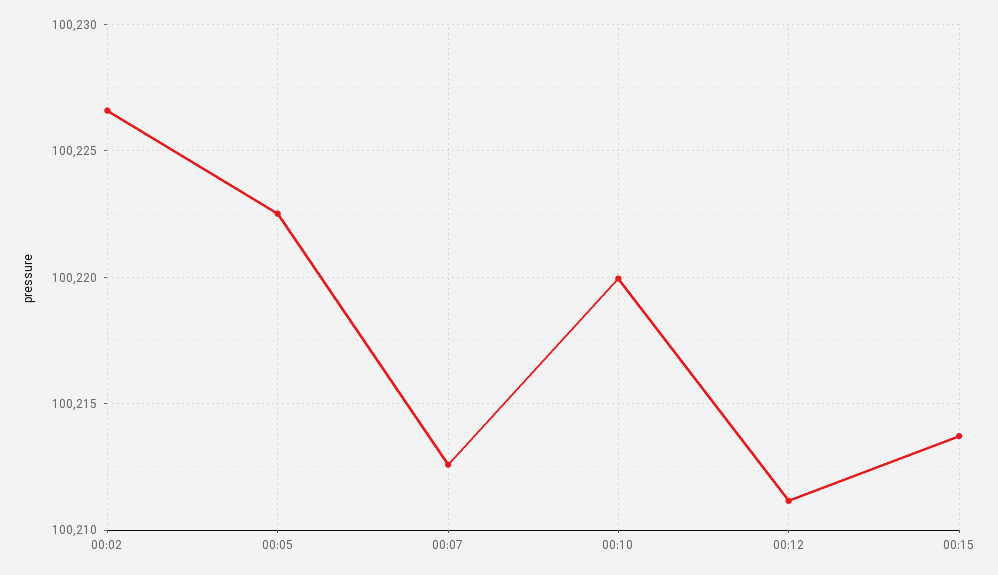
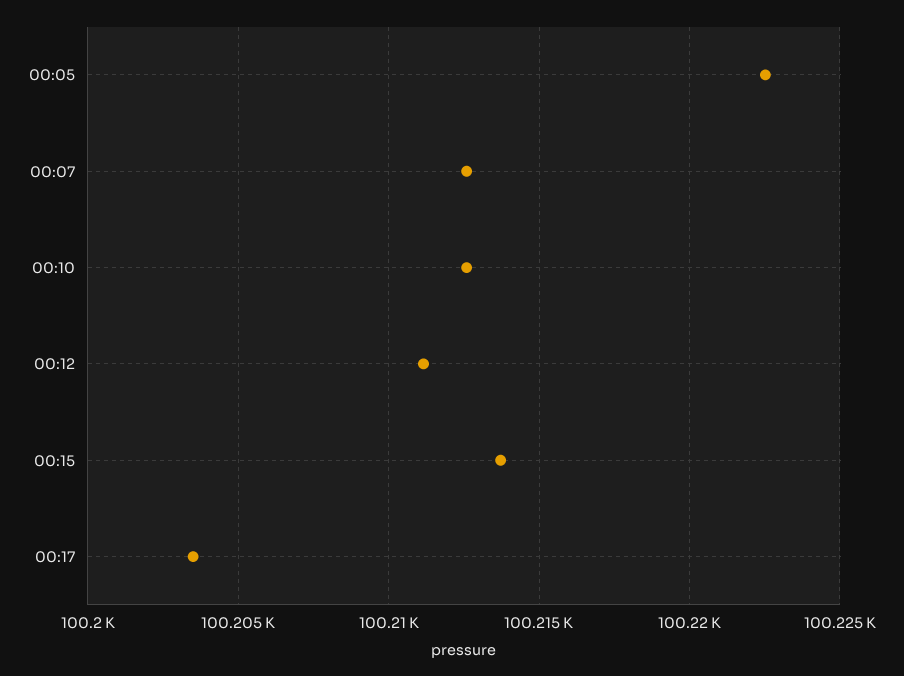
00:02: 100226.5 -> none
00:10: 100220 -> 100212.5
00:17: none -> 100203.5

